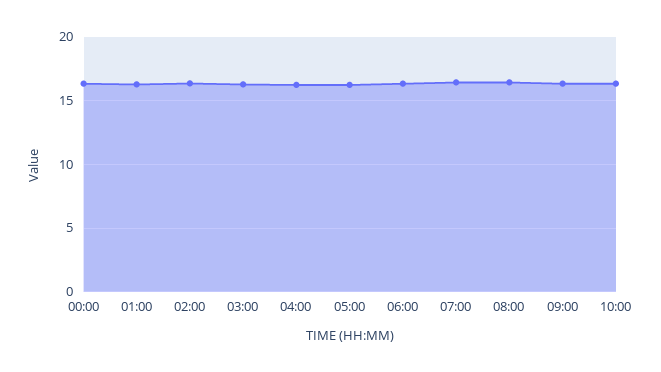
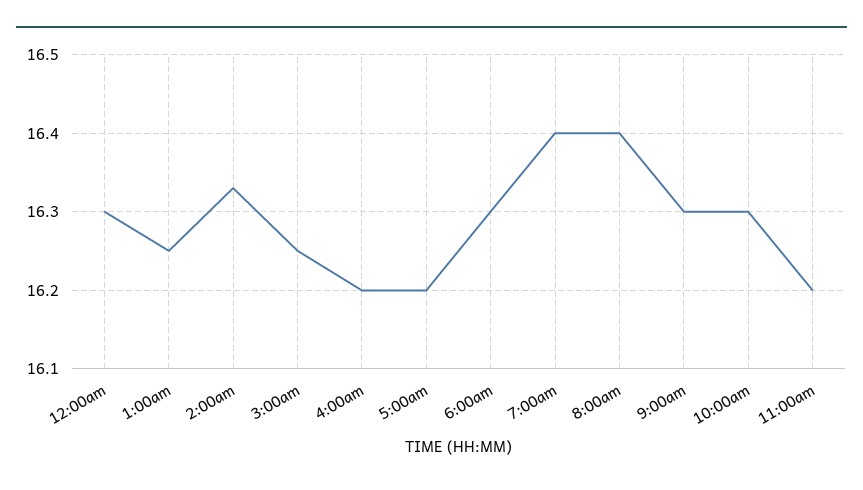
11:00am: none -> 16.2

